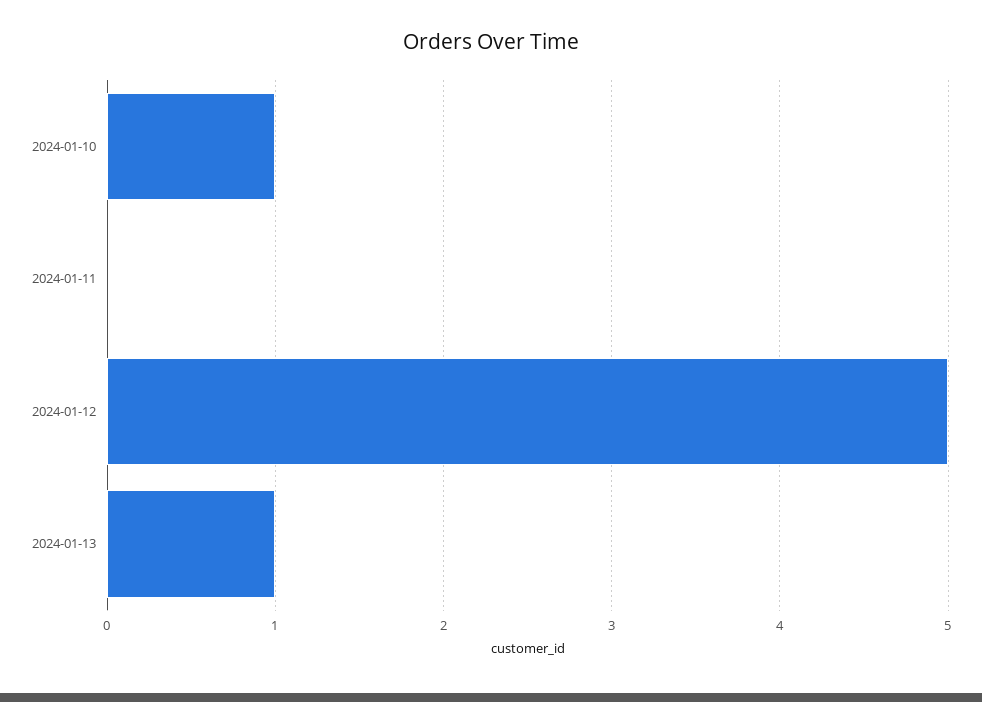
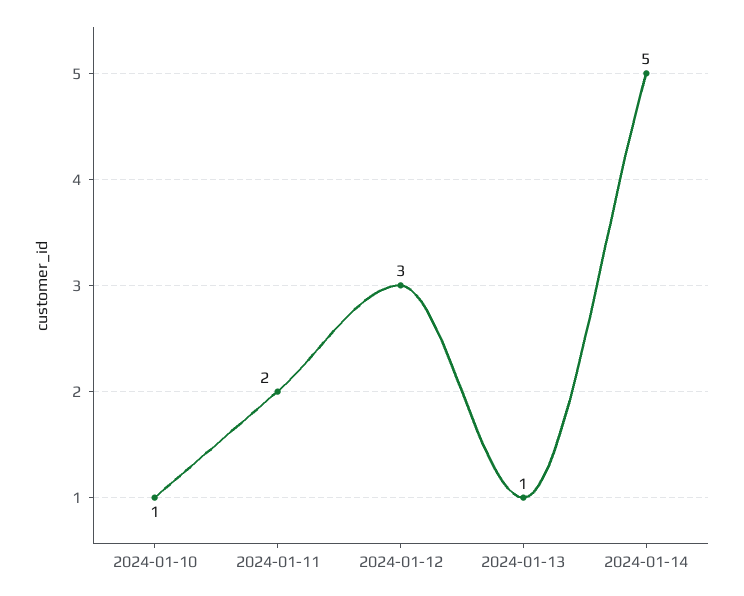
2024-01-11: 0 -> 2
2024-01-12: 5 -> 3
2024-01-14: none -> 5

